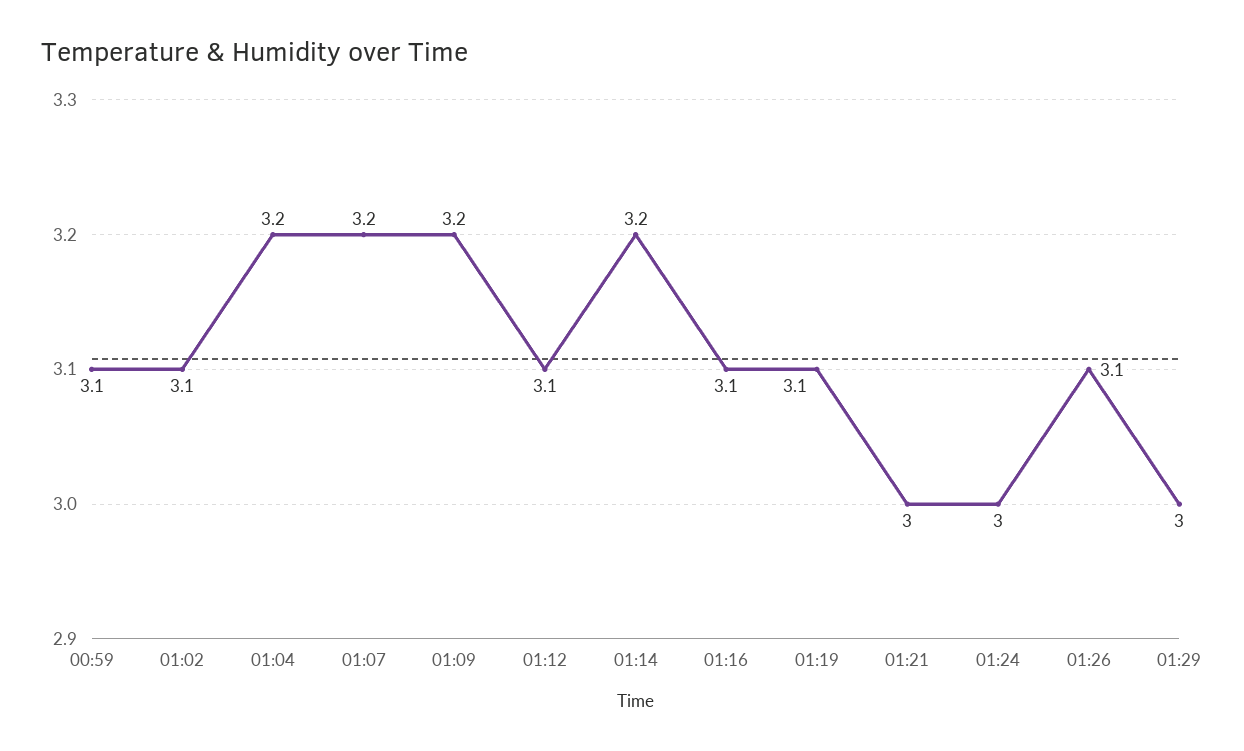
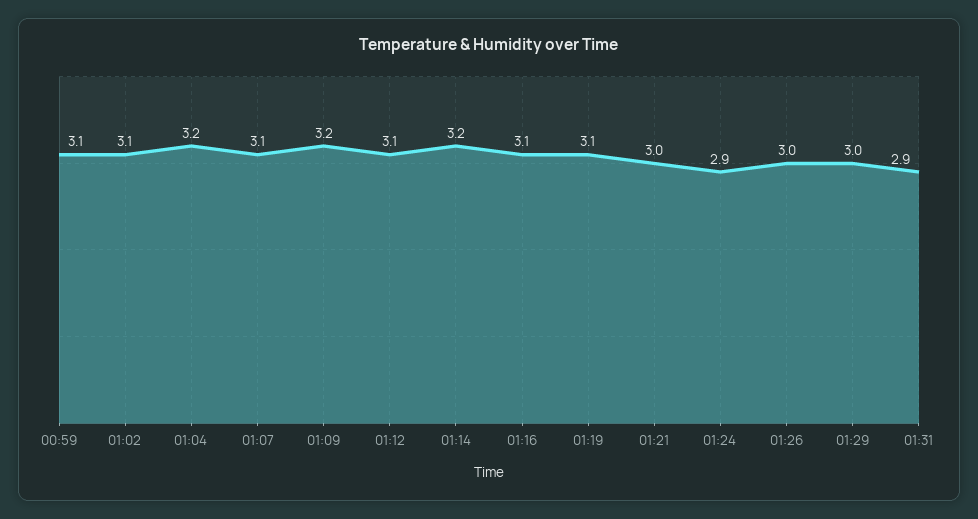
01:07: 3.2 -> 3.1
01:24: 3 -> 2.9
01:26: 3.1 -> 3
01:31: none -> 2.9

